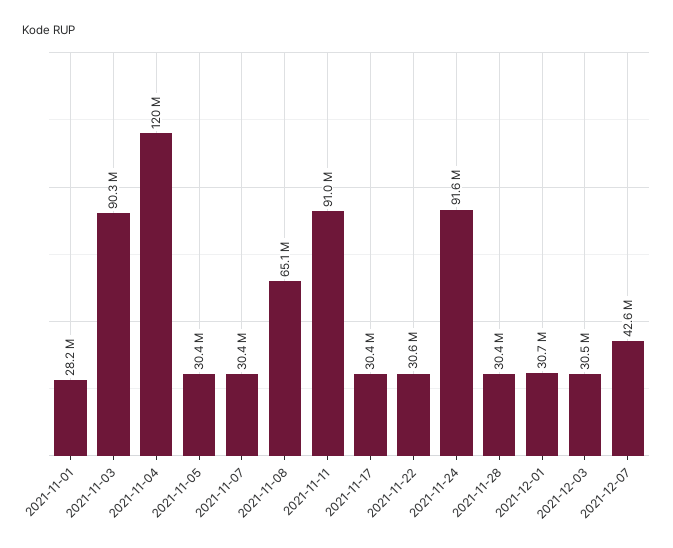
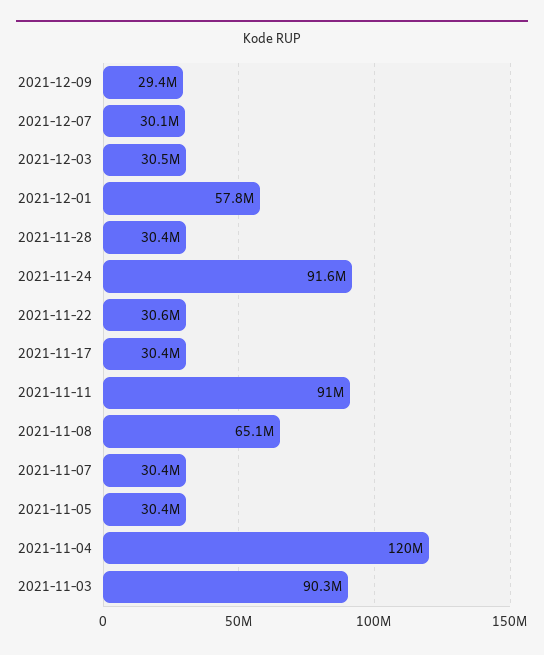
2021-11-01: 28200000 -> none
2021-12-01: 30700000 -> 57800000
2021-12-07: 42600000 -> 30100000
2021-12-09: none -> 29400000

